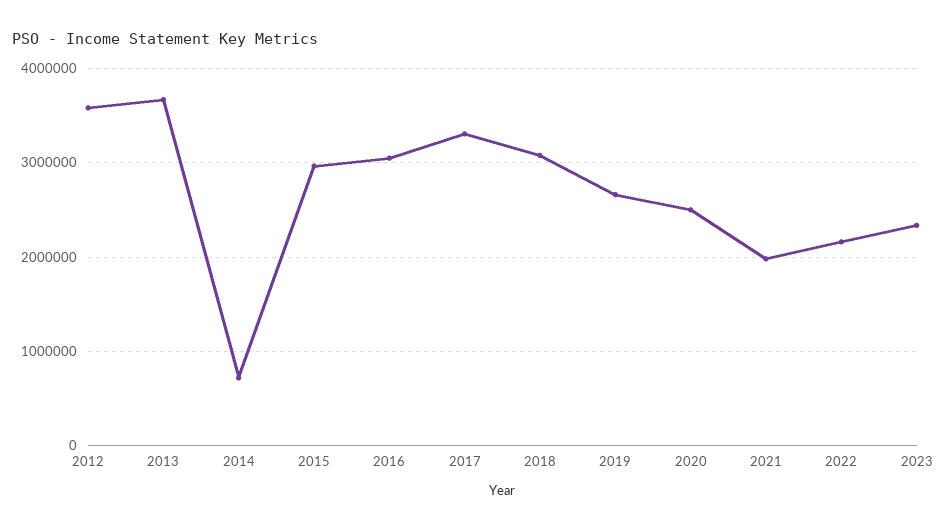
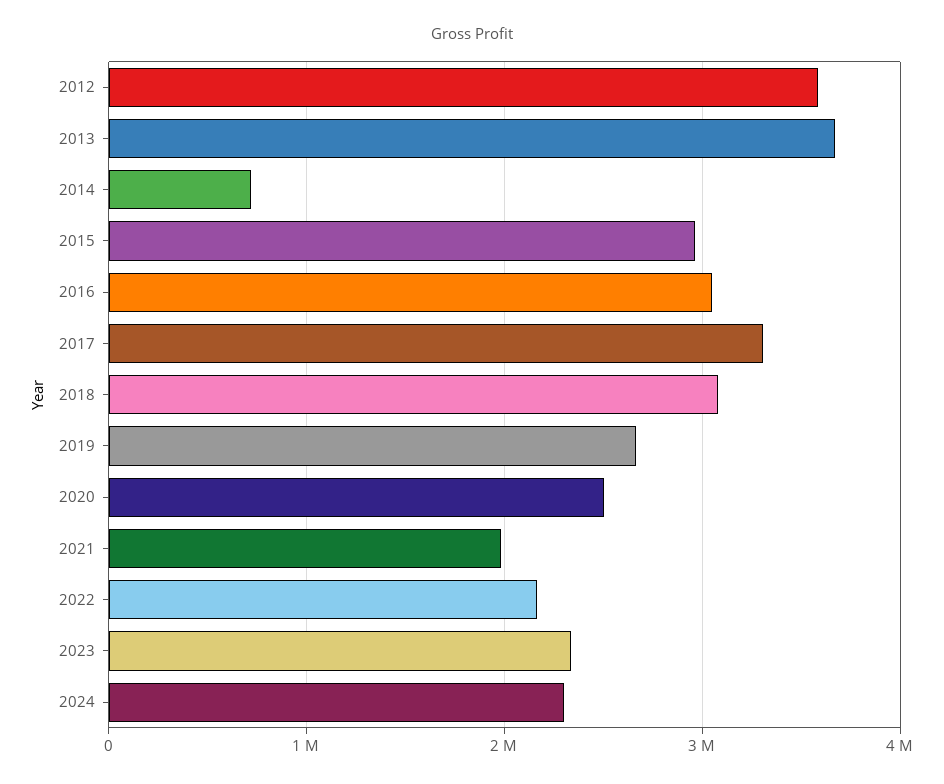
2024: none -> 2300000

